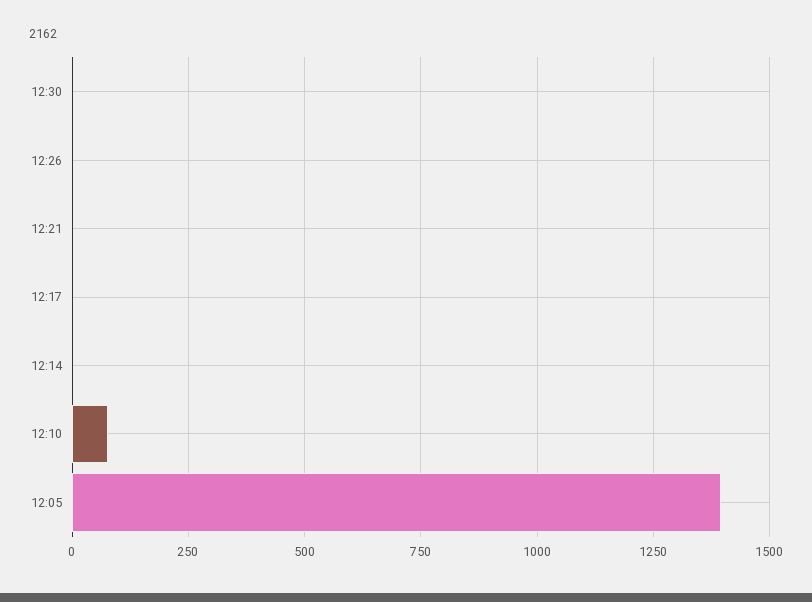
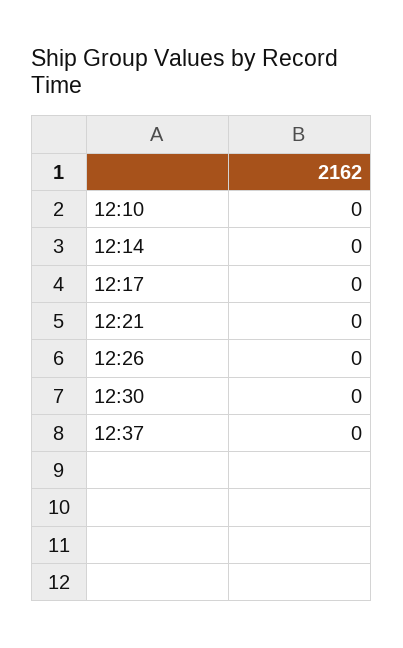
12:10: 75 -> 0
12:05: 1400 -> none
12:37: none -> 0

